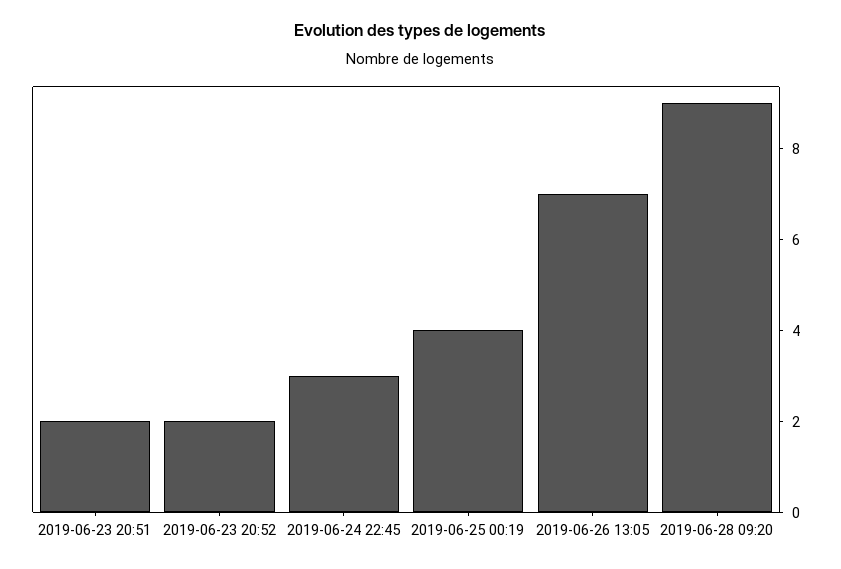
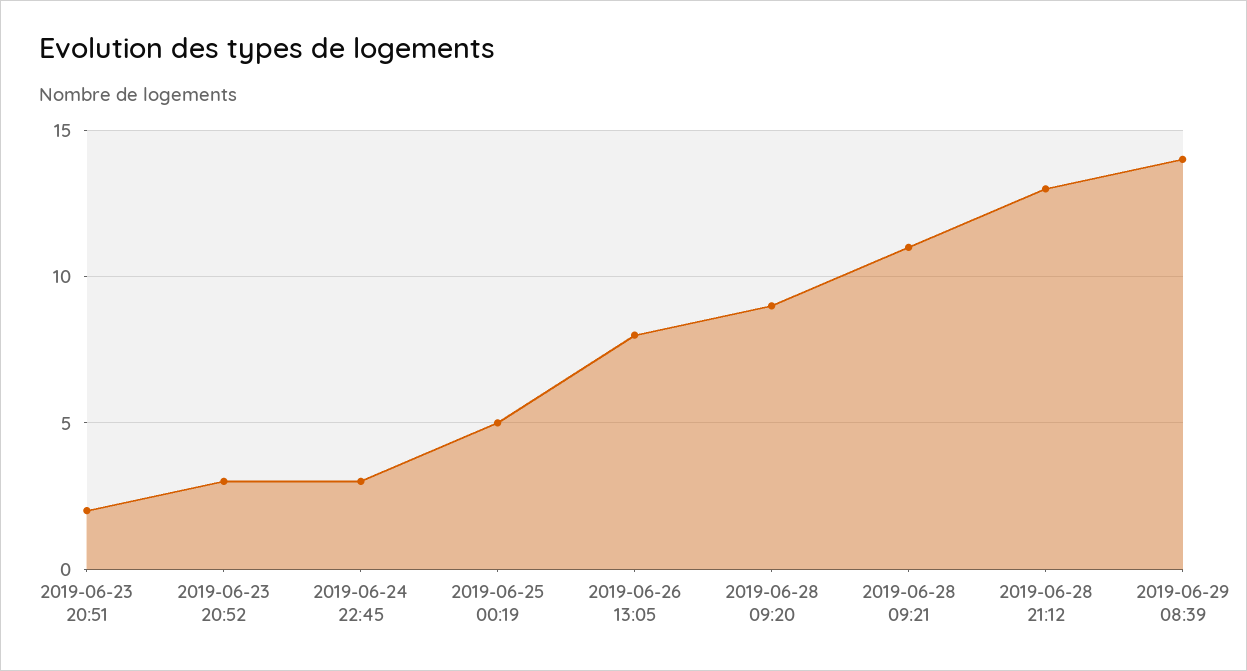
2019-06-23 20:52: 2 -> 3
2019-06-25 00:19: 4 -> 5
2019-06-26 13:05: 7 -> 8
2019-06-28 09:21: none -> 11
2019-06-28 21:12: none -> 13
2019-06-29 08:39: none -> 14

